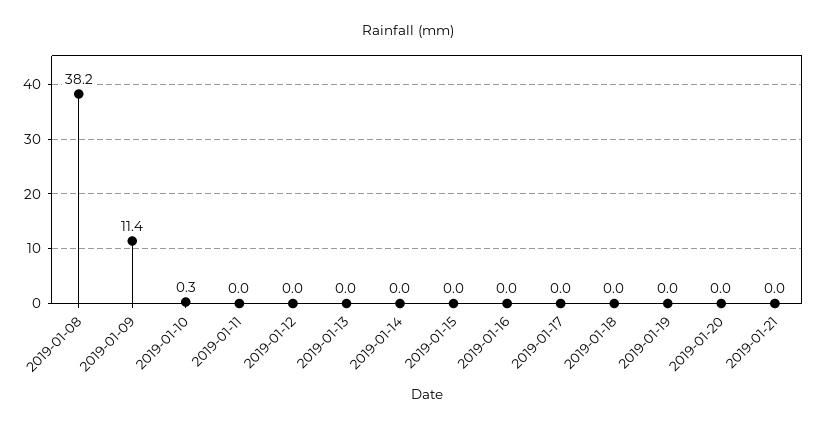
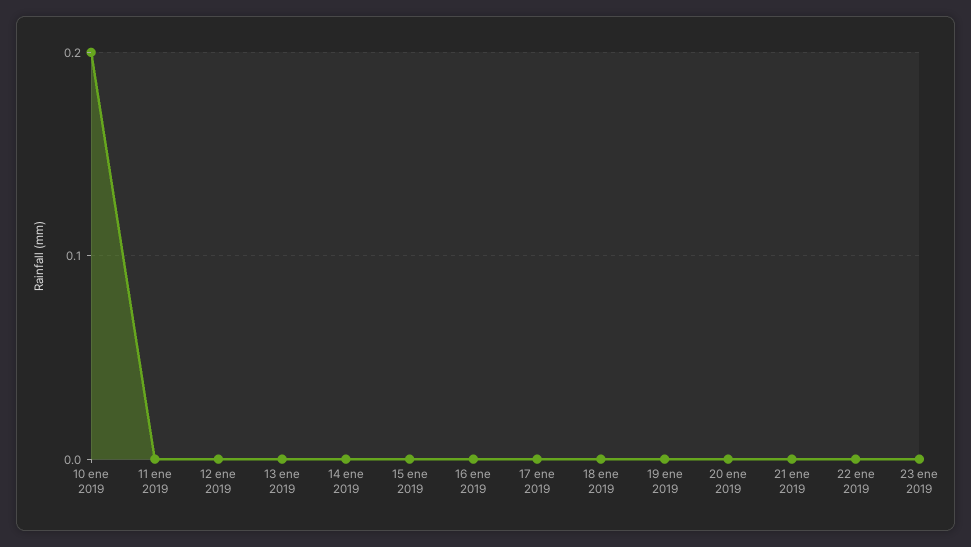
2019-01-08: 38.2 -> none
2019-01-09: 11.4 -> none
2019-01-10: 0.3 -> 0.2
22 ene 2019: none -> 0
23 ene 2019: none -> 0

